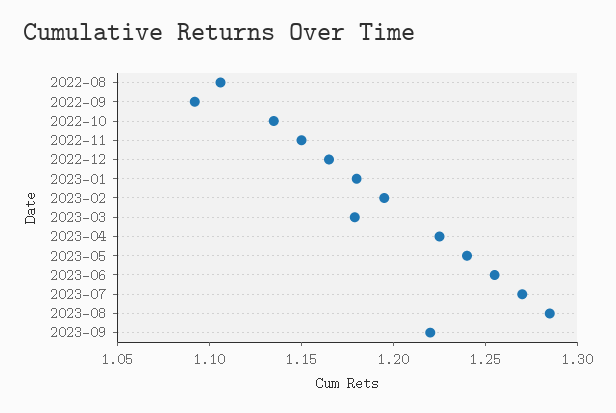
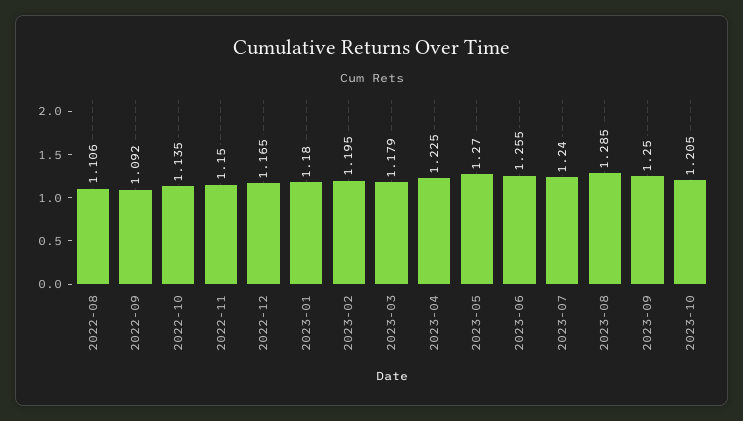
2023-05: 1.24 -> 1.27
2023-07: 1.27 -> 1.24
2023-09: 1.22 -> 1.25
2023-10: none -> 1.205

